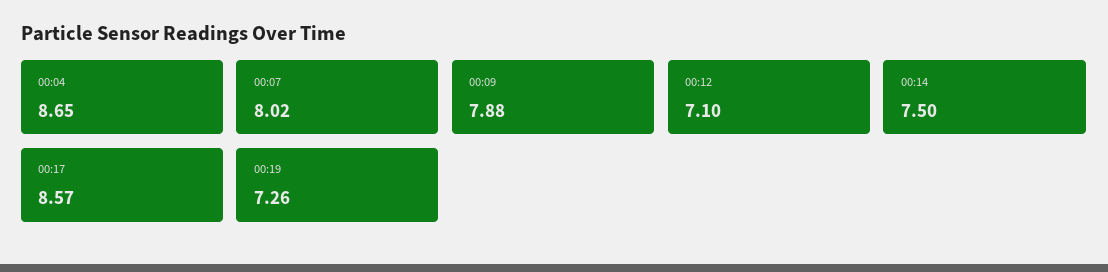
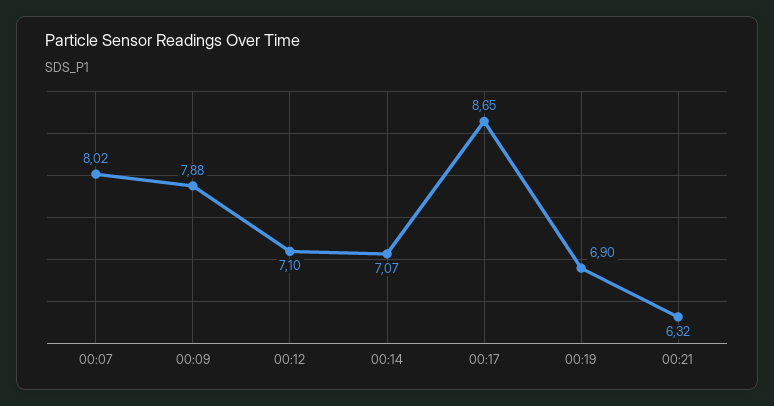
00:04: 8.65 -> none
00:14: 7.5 -> 7.07
00:17: 8.57 -> 8.65
00:19: 7.26 -> 6.9
00:21: none -> 6.32

